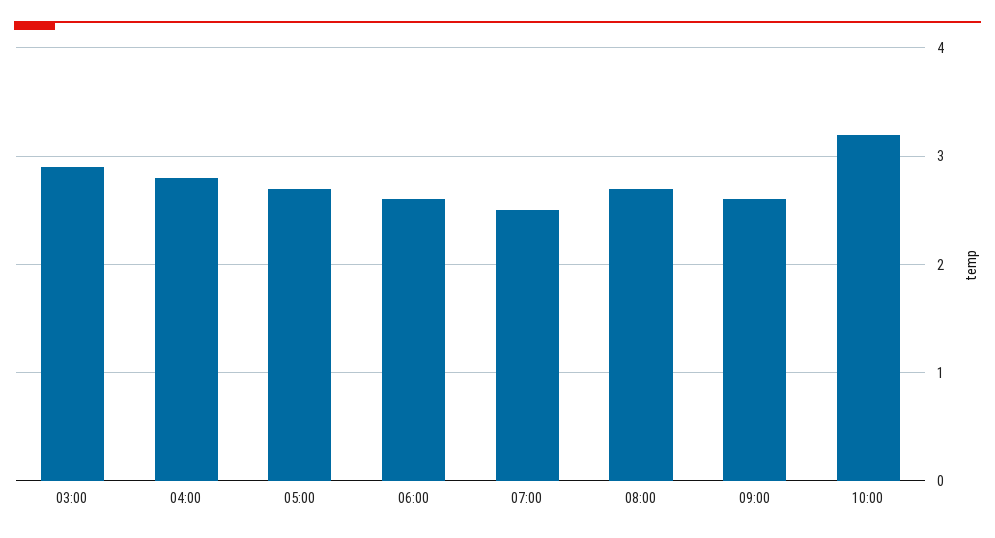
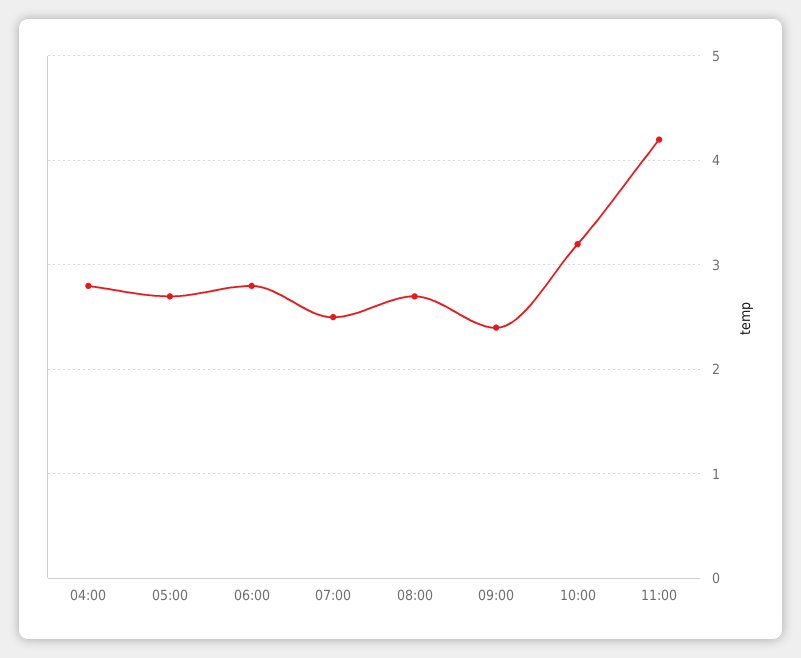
03:00: 2.9 -> none
06:00: 2.6 -> 2.8
09:00: 2.6 -> 2.4
11:00: none -> 4.2

